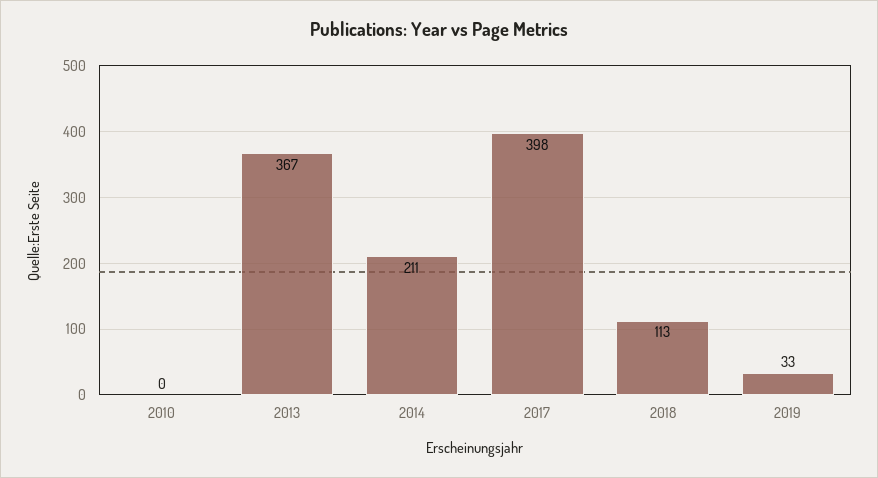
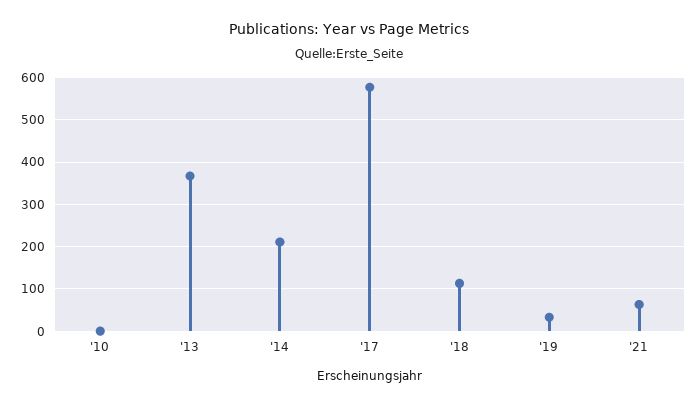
2017: 398 -> 580
'21: none -> 60

